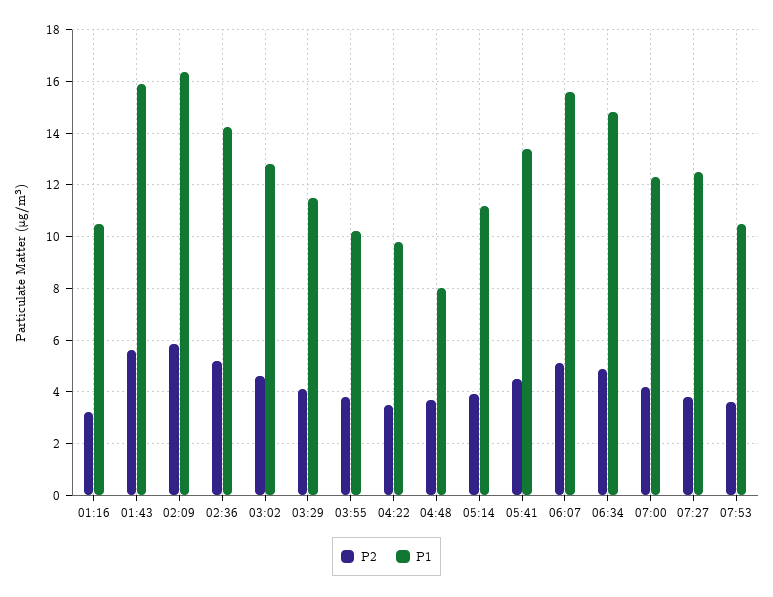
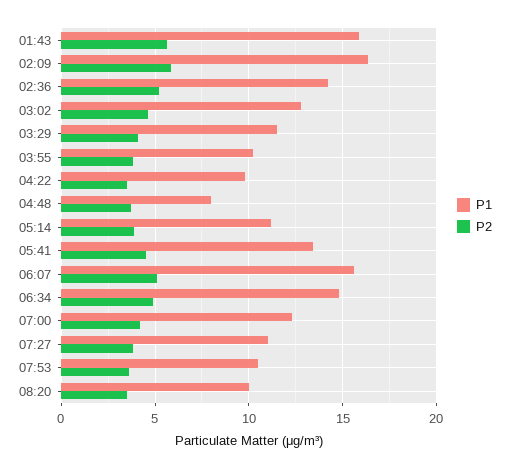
P2, 01:16: 3.25 -> none
P1, 01:16: 10.5 -> none
P1, 07:27: 12.5 -> 11
P1, 08:20: none -> 10
P2, 08:20: none -> 3.5

